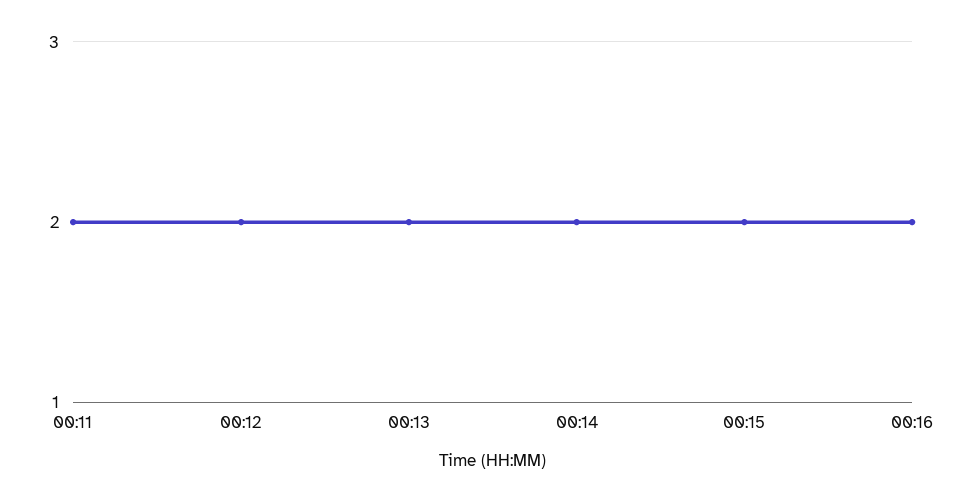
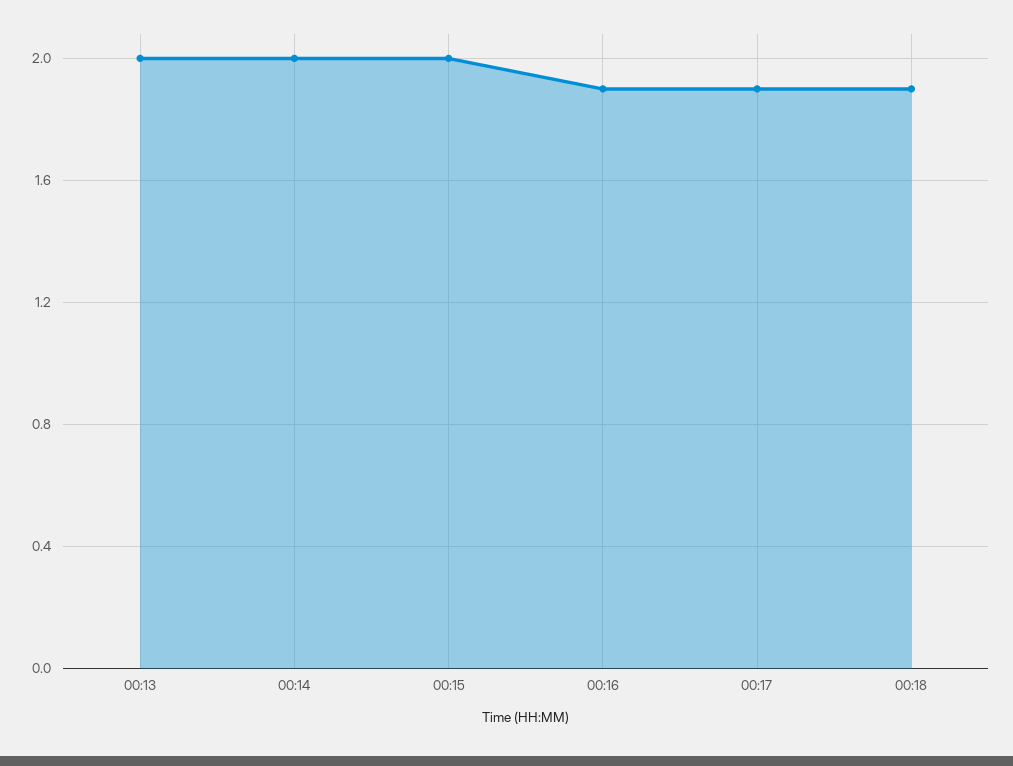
00:11: 2 -> none
00:12: 2 -> none
00:16: 2 -> 1.9
00:17: none -> 1.9
00:18: none -> 1.9

